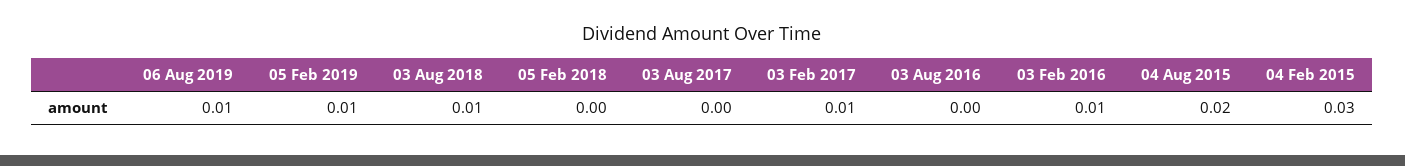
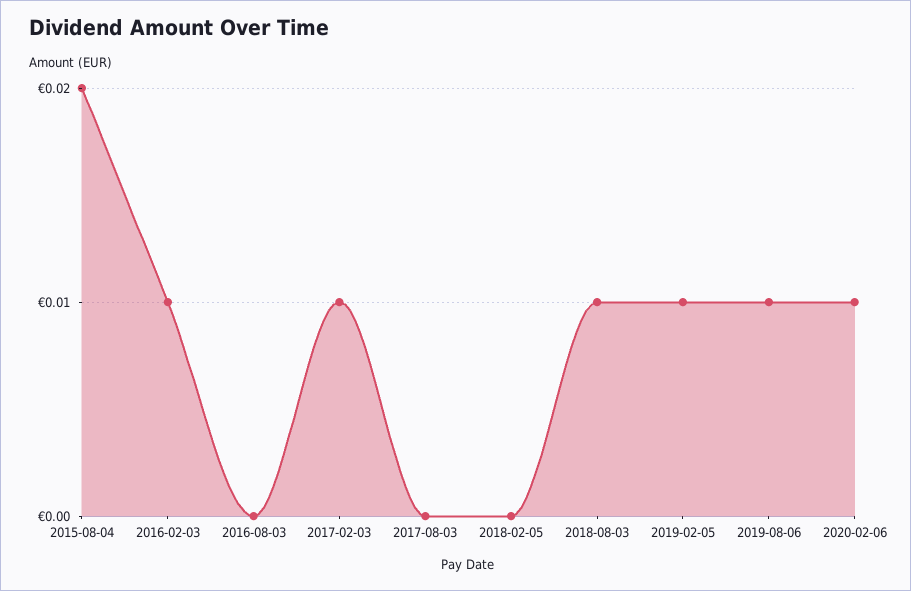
04 Feb 2015: 0.03 -> none
2020-02-06: none -> 0.01

